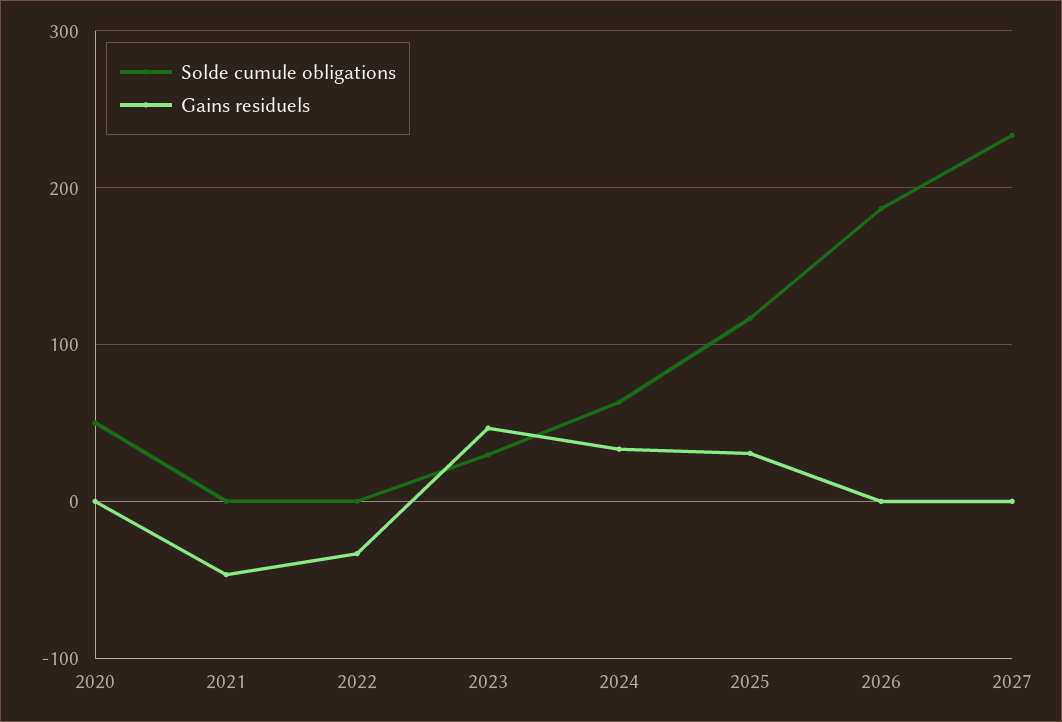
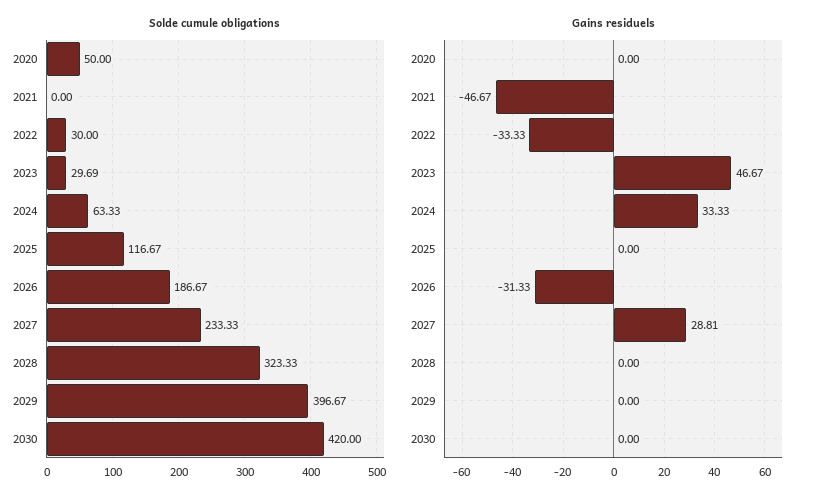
Solde cumule obligations, 2022: 0 -> 30
Gains residuels, 2025: 30 -> 0
Gains residuels, 2026: 0 -> -31.33
Gains residuels, 2027: 0 -> 28.81
Solde cumule obligations, 2028: none -> 323.33
Solde cumule obligations, 2029: none -> 396.67
Solde cumule obligations, 2030: none -> 420
Gains residuels, 2028: none -> 0
Gains residuels, 2029: none -> 0
Gains residuels, 2030: none -> 0

